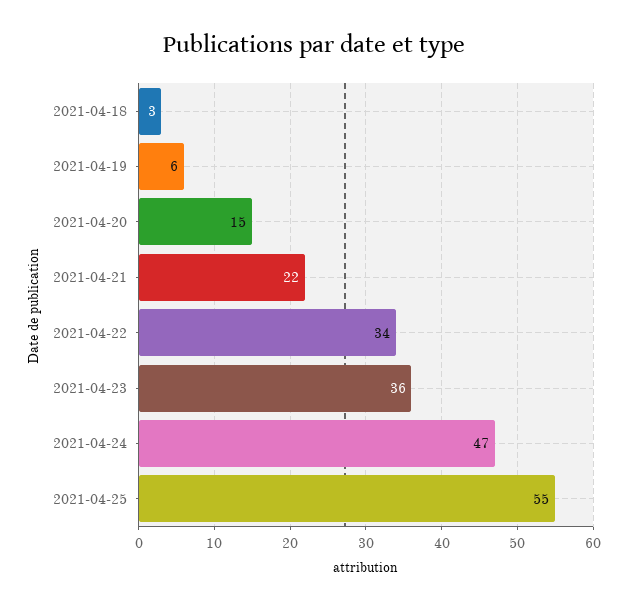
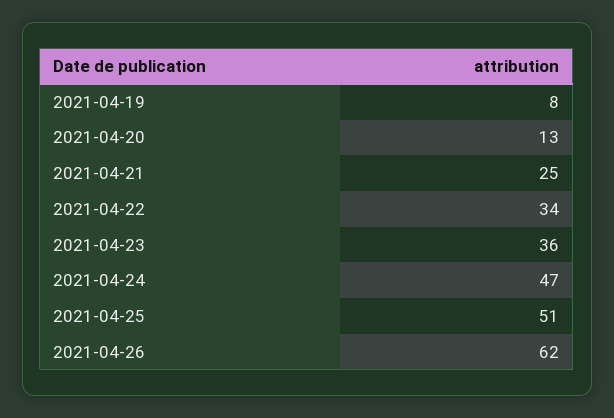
2021-04-18: 3 -> none
2021-04-19: 6 -> 8
2021-04-20: 15 -> 13
2021-04-21: 22 -> 25
2021-04-25: 55 -> 51
2021-04-26: none -> 62

